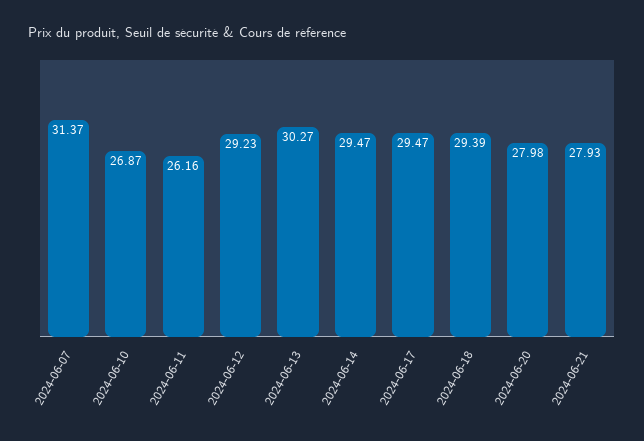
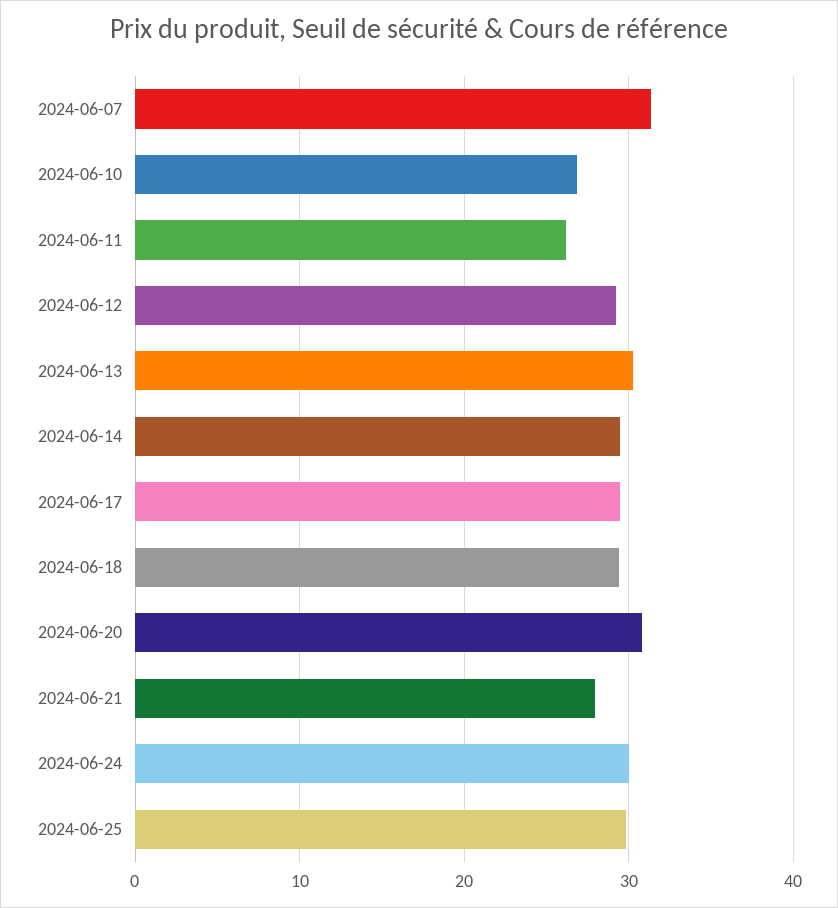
2024-06-20: 27.98 -> 31
2024-06-24: none -> 30
2024-06-25: none -> 30

